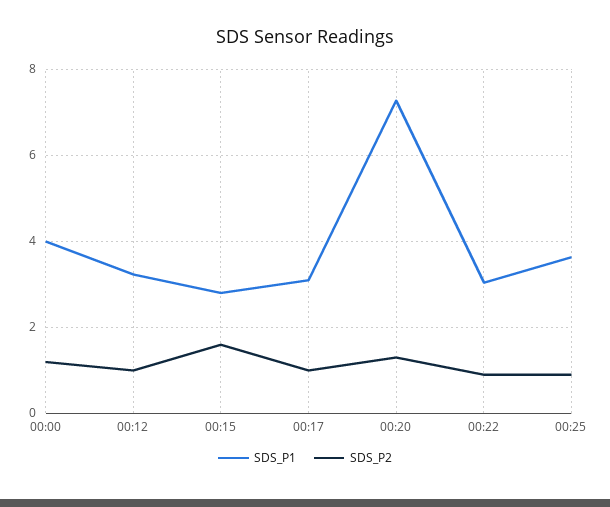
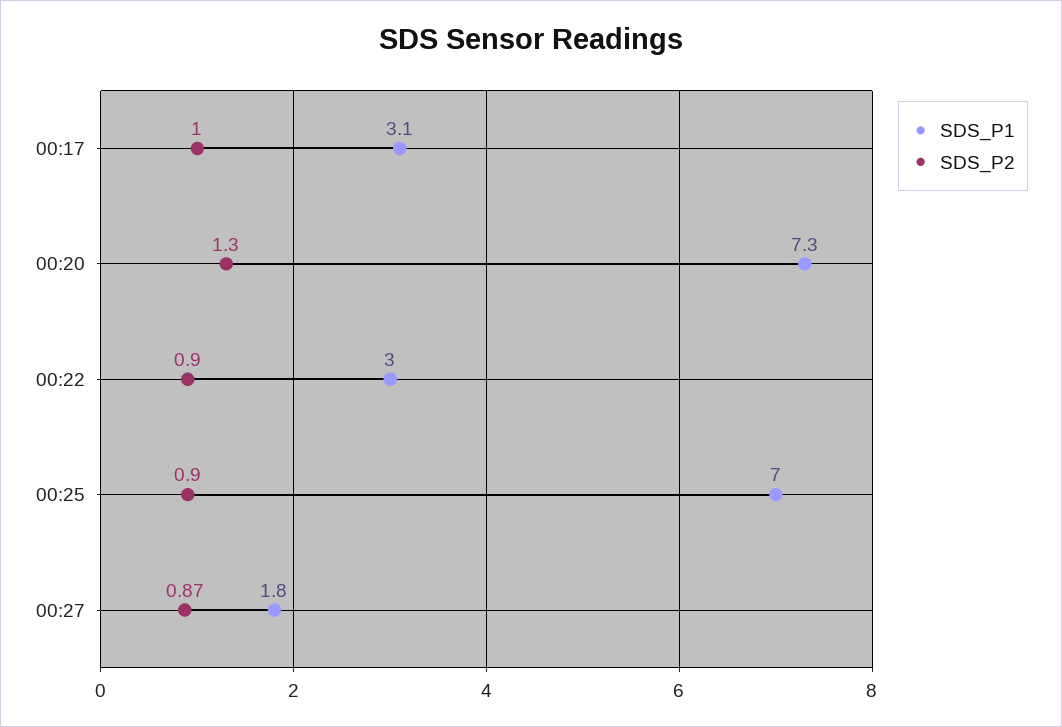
SDS_P1, 00:00: 4 -> none
SDS_P2, 00:00: 1.2 -> none
SDS_P1, 00:12: 3.2 -> none
SDS_P2, 00:12: 1 -> none
SDS_P1, 00:15: 2.8 -> none
SDS_P2, 00:15: 1.6 -> none
SDS_P1, 00:25: 3.6 -> 7
SDS_P1, 00:27: none -> 1.8
SDS_P2, 00:27: none -> 0.87

